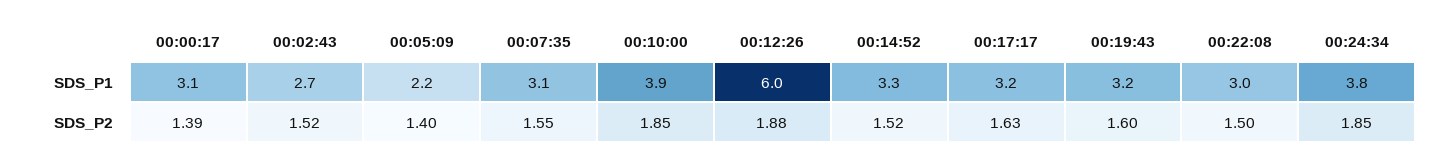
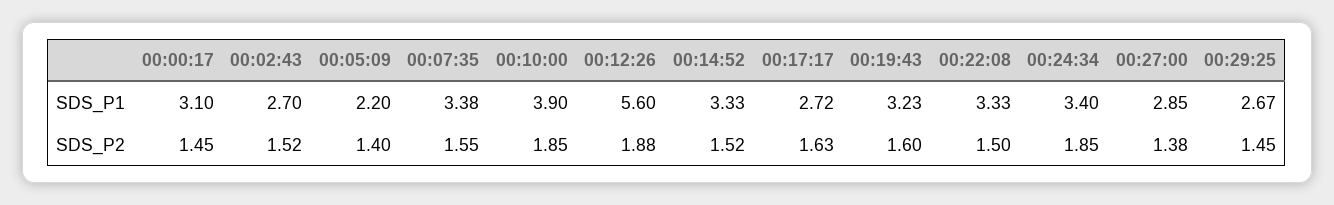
00:07:35, SDS_P1: 3.1 -> 3.38
00:12:26, SDS_P1: 6 -> 5.6
00:17:17, SDS_P1: 3.2 -> 2.72
00:22:08, SDS_P1: 3 -> 3.33
00:24:34, SDS_P1: 3.8 -> 3.4
00:00:17, SDS_P2: 1.39 -> 1.45
00:27:00, SDS_P1: none -> 2.85
00:29:25, SDS_P1: none -> 2.67
00:27:00, SDS_P2: none -> 1.38
00:29:25, SDS_P2: none -> 1.45

